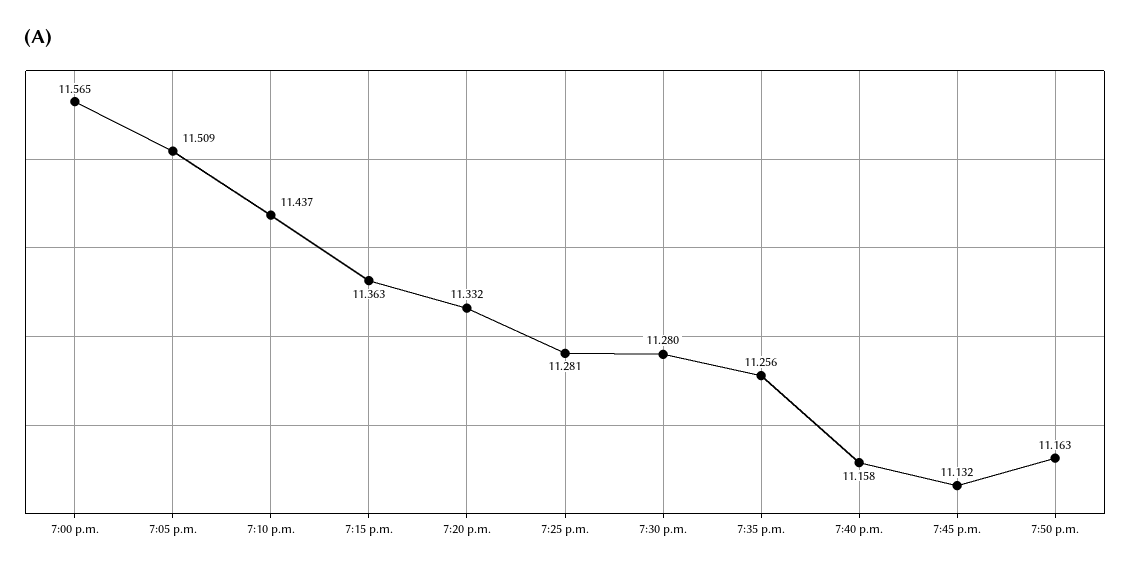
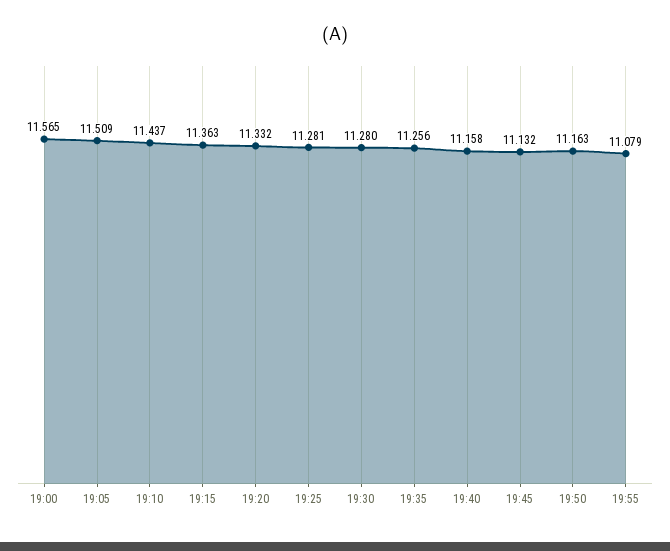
19:55: none -> 11.079

